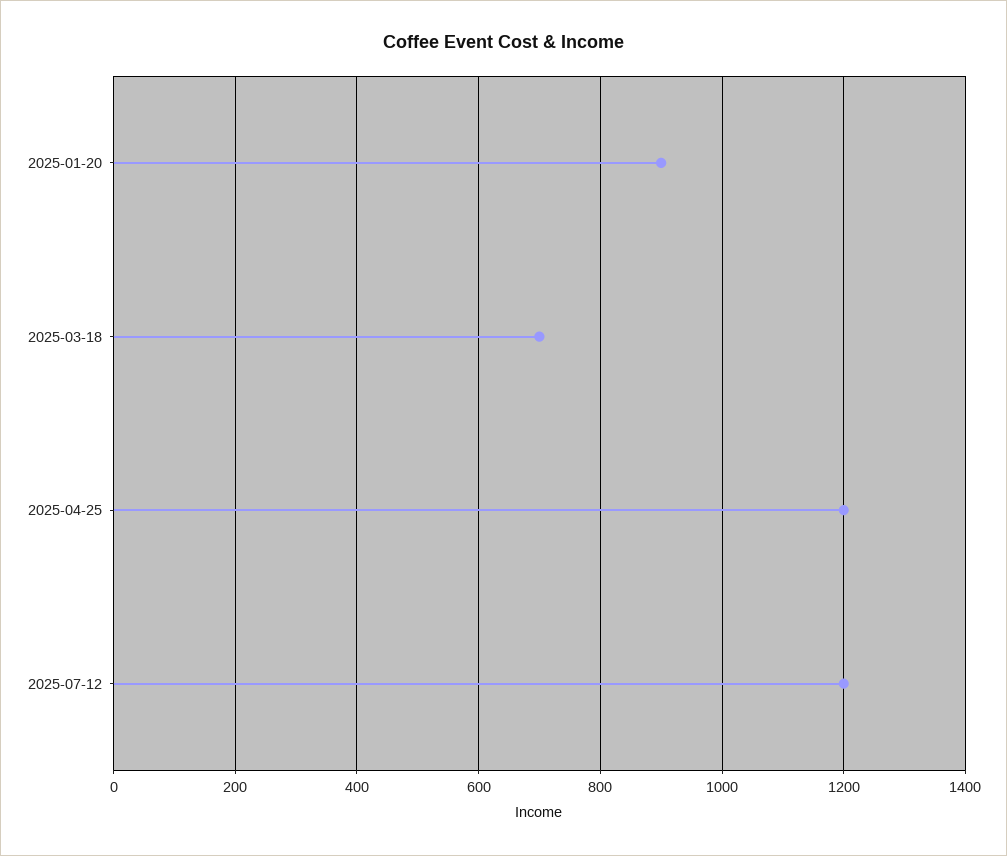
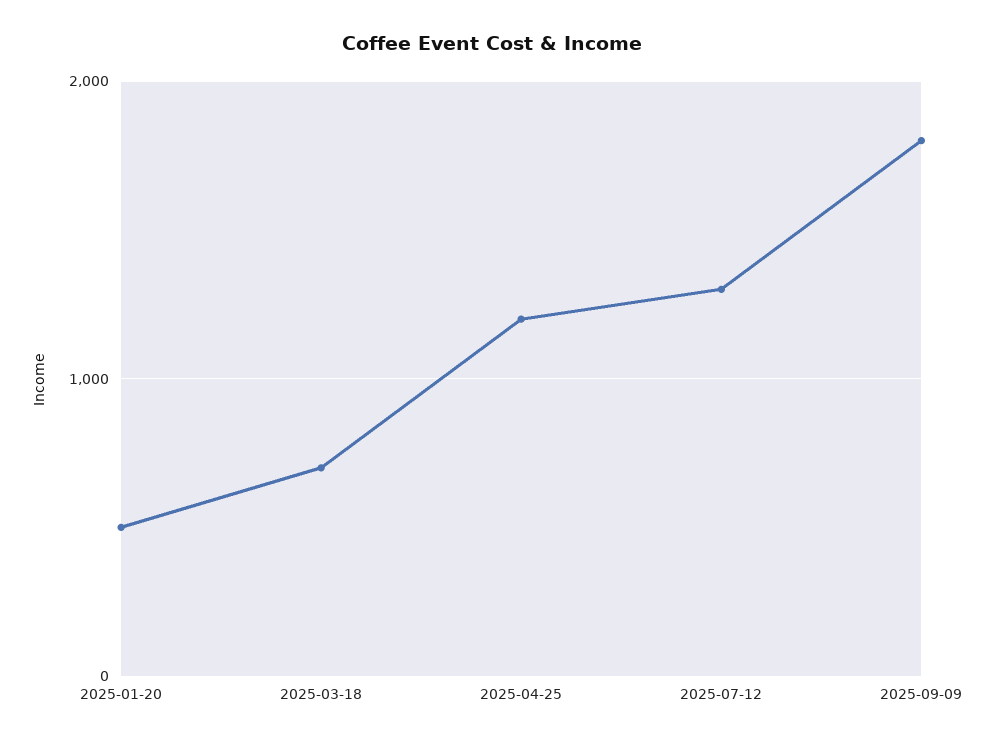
2025-01-20: 900 -> 500
2025-07-12: 1200 -> 1300
2025-09-09: none -> 1800

